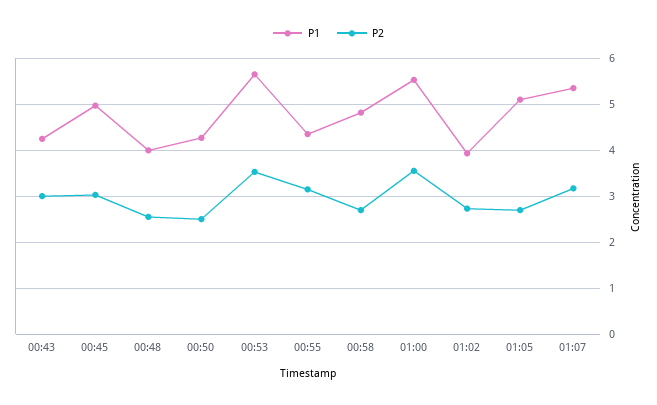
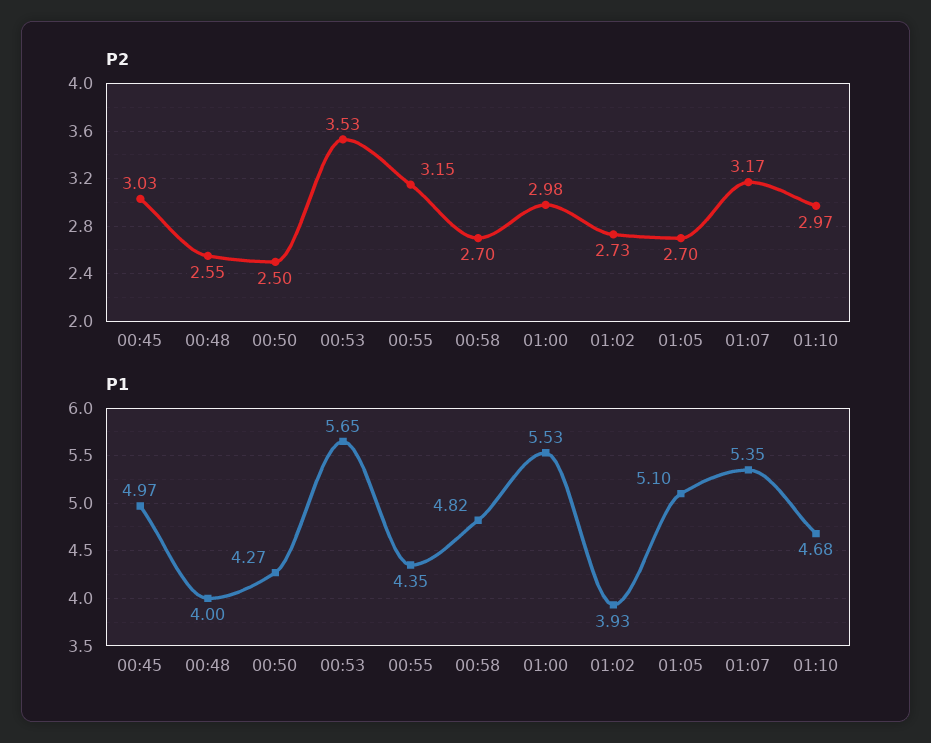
P1, 00:43: 4.2 -> none
P2, 00:43: 3 -> none
P2, 01:00: 3.6 -> 2.98
P2, 01:10: none -> 2.97
P1, 01:10: none -> 4.68

